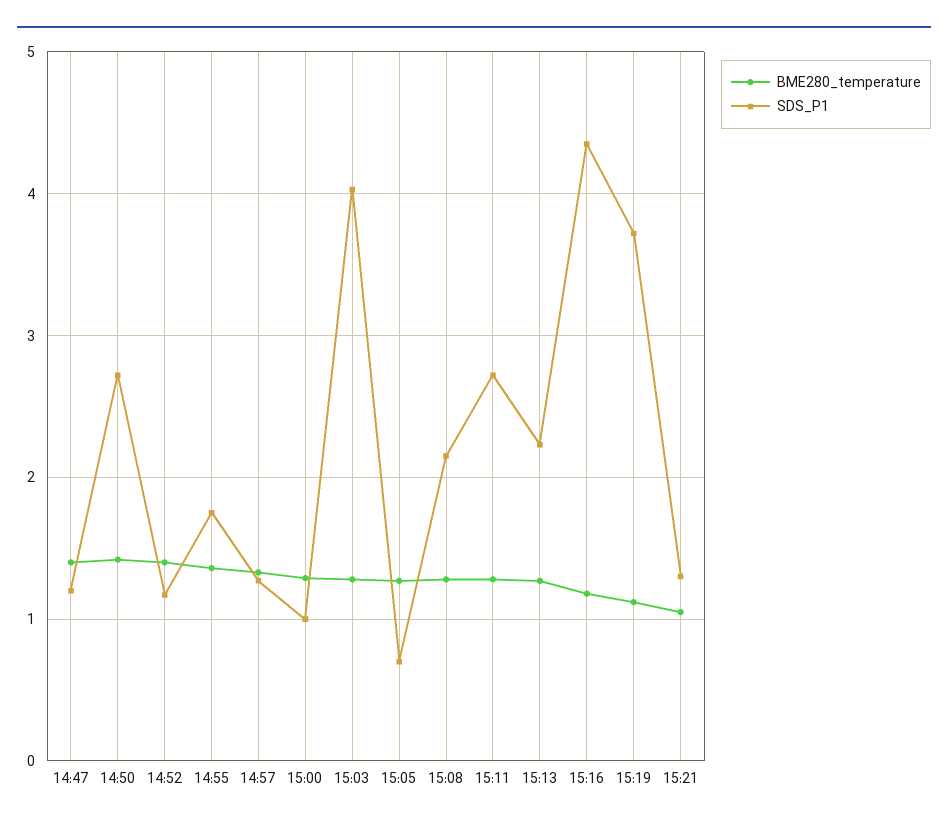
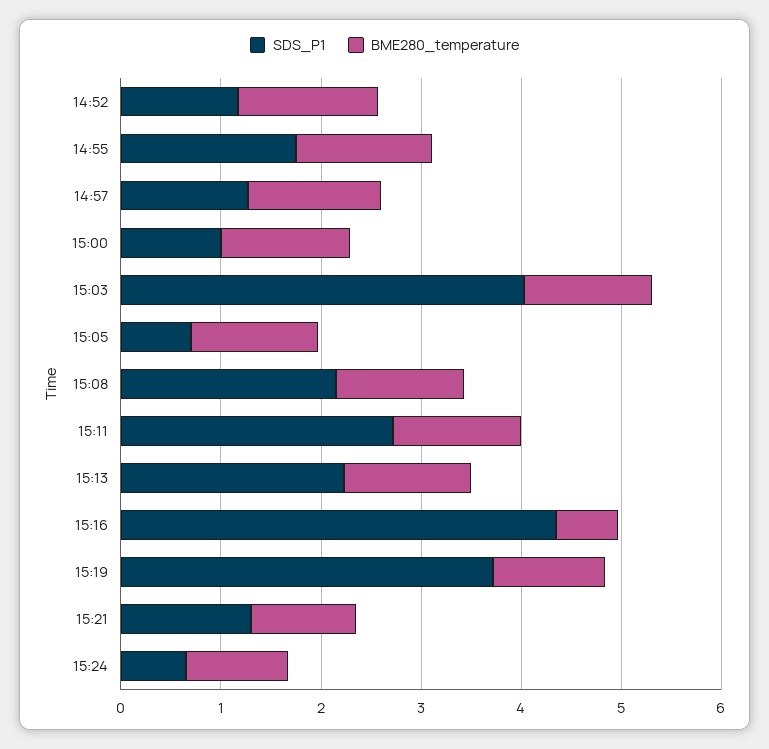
BME280_temperature, 14:47: 1.4 -> none
SDS_P1, 14:47: 1.2 -> none
BME280_temperature, 14:50: 1.4 -> none
SDS_P1, 14:50: 2.7 -> none
BME280_temperature, 15:16: 1.2 -> 0.6
SDS_P1, 15:24: none -> 0.6
BME280_temperature, 15:24: none -> 1

